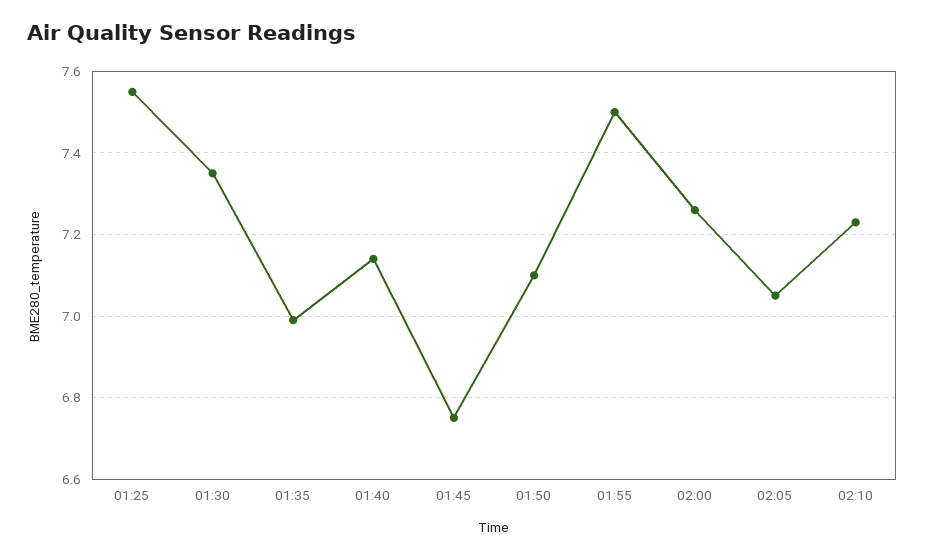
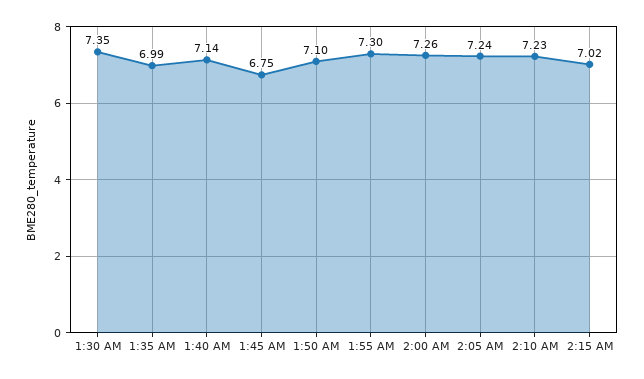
01:25: 7.55 -> none
01:55: 7.5 -> 7.3
02:05: 7.05 -> 7.24
2:15 AM: none -> 7.02

